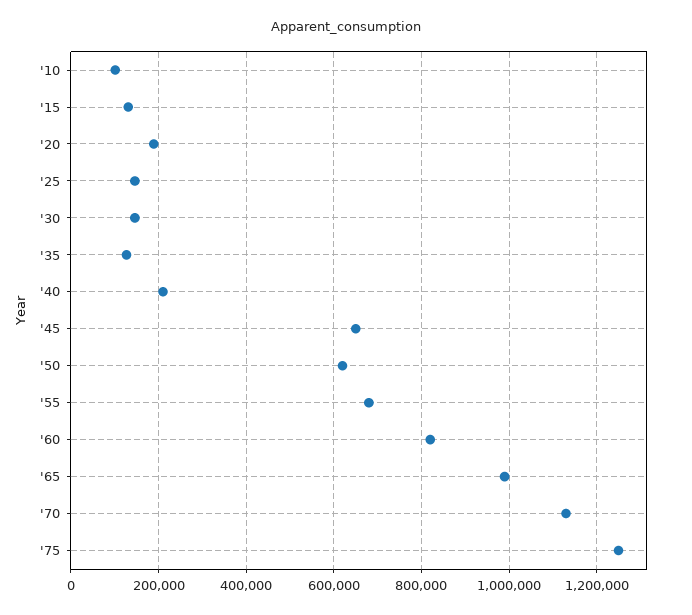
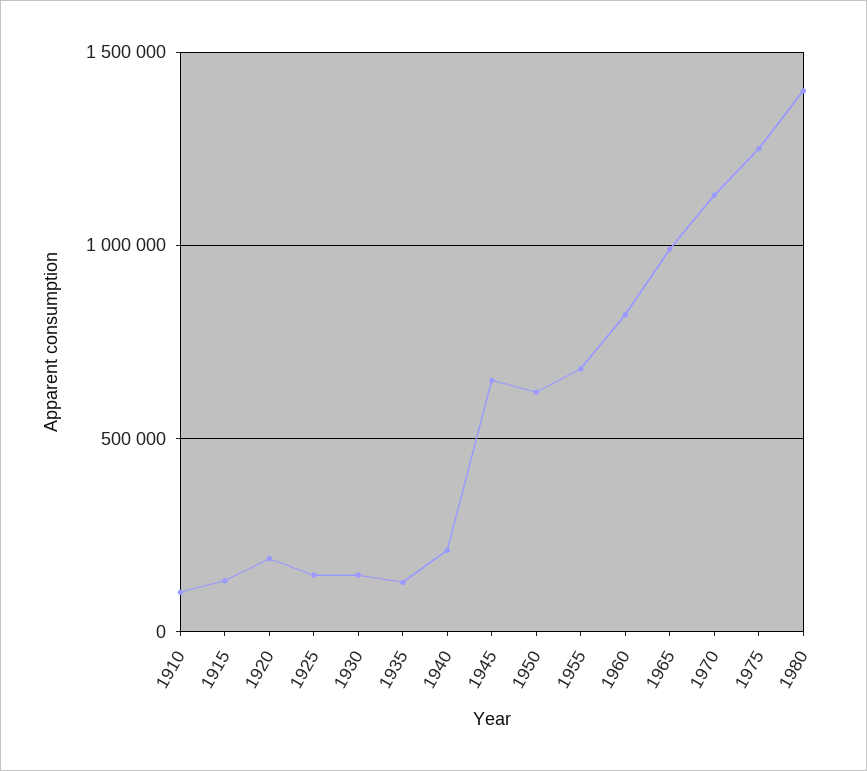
1980: none -> 1400000

